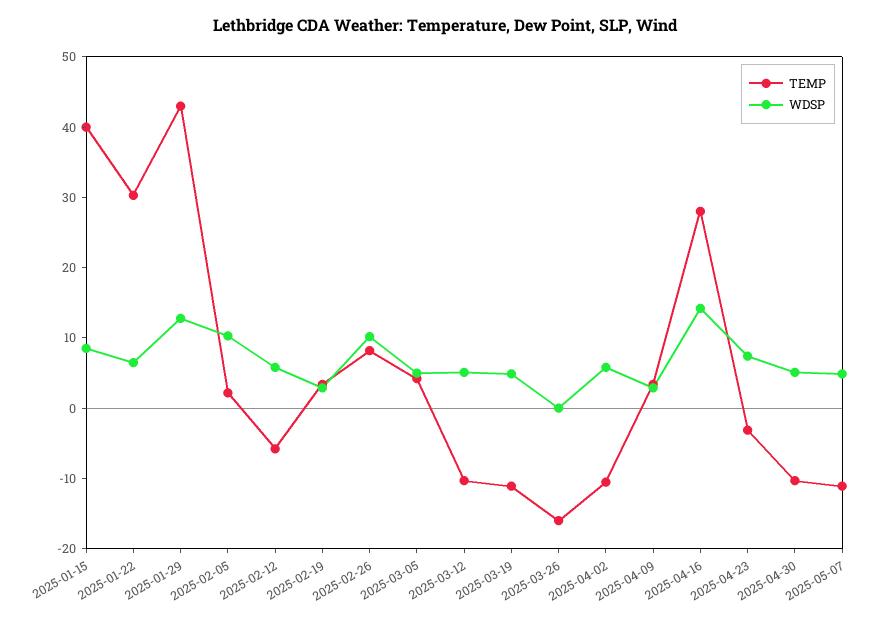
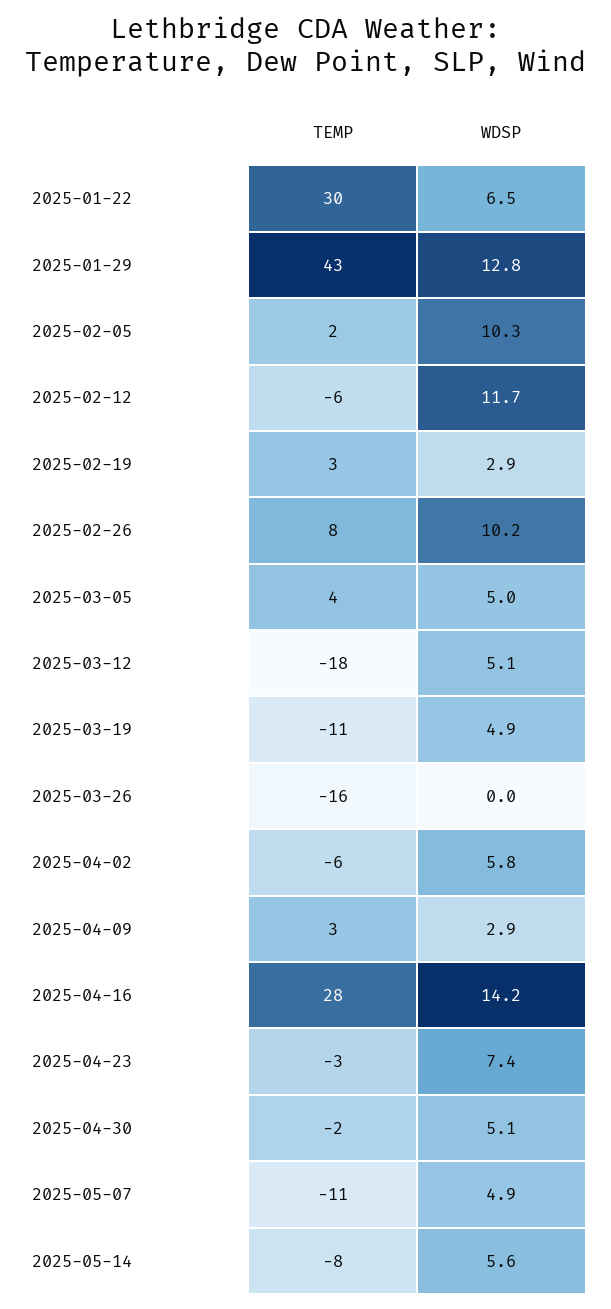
TEMP, 2025-01-15: 40 -> none
WDSP, 2025-01-15: 8 -> none
WDSP, 2025-02-12: 6 -> 11.7
TEMP, 2025-03-12: -10 -> -18
TEMP, 2025-04-02: -10 -> -6
TEMP, 2025-04-30: -10 -> -2
TEMP, 2025-05-14: none -> -8
WDSP, 2025-05-14: none -> 5.6

